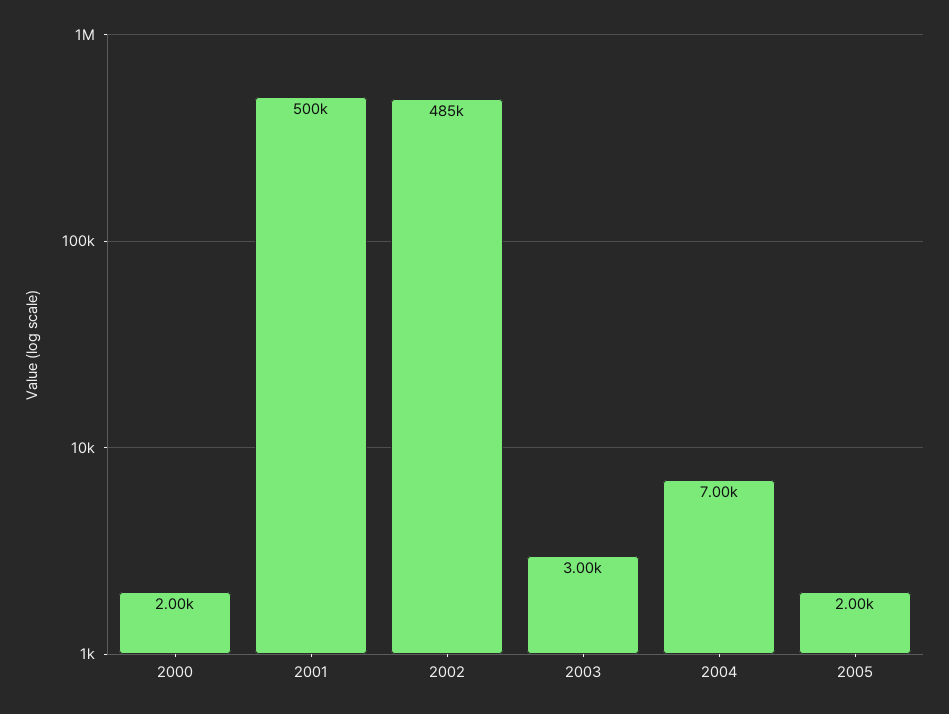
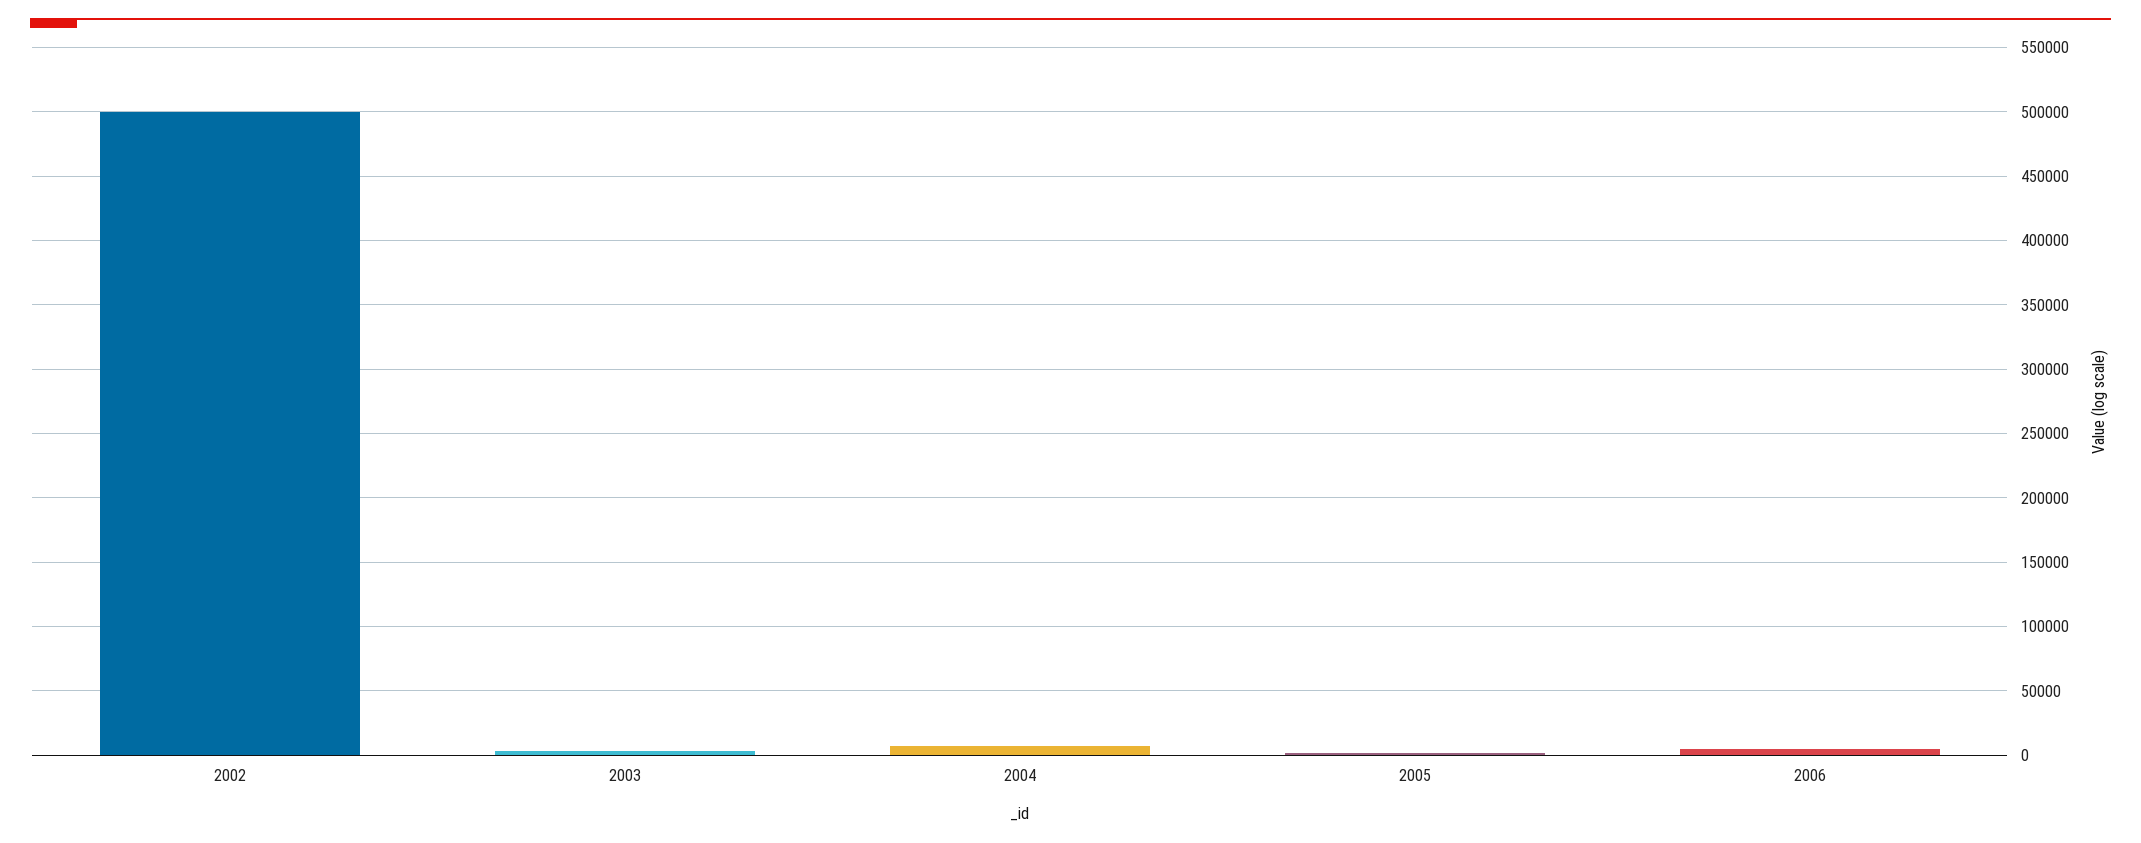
2000: 2000 -> none
2001: 500000 -> none
2002: 485000 -> 500000
2006: none -> 5000

